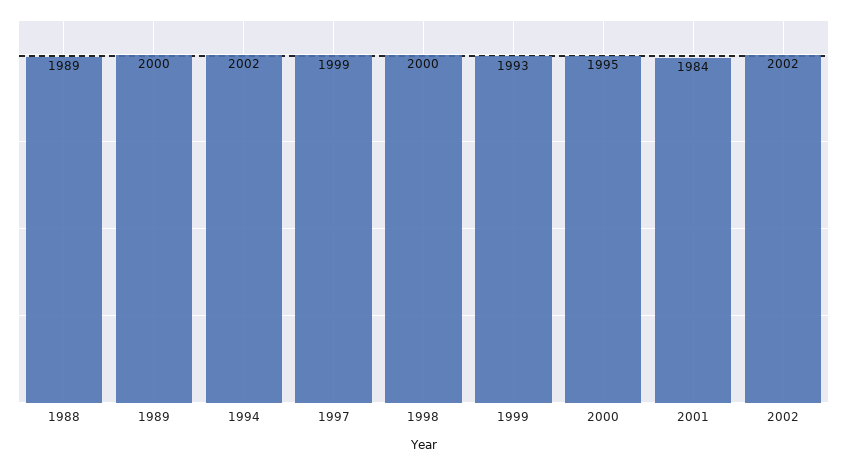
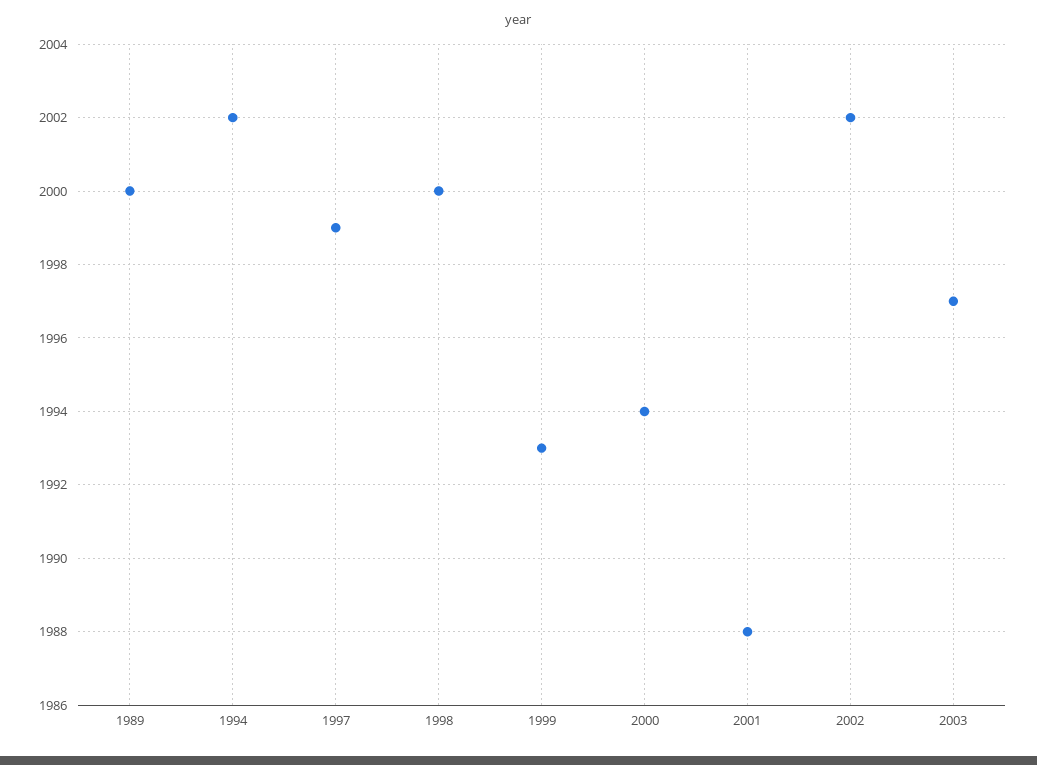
1988: 1989 -> none
2000: 1995 -> 1994
2001: 1984 -> 1988
2003: none -> 1997

